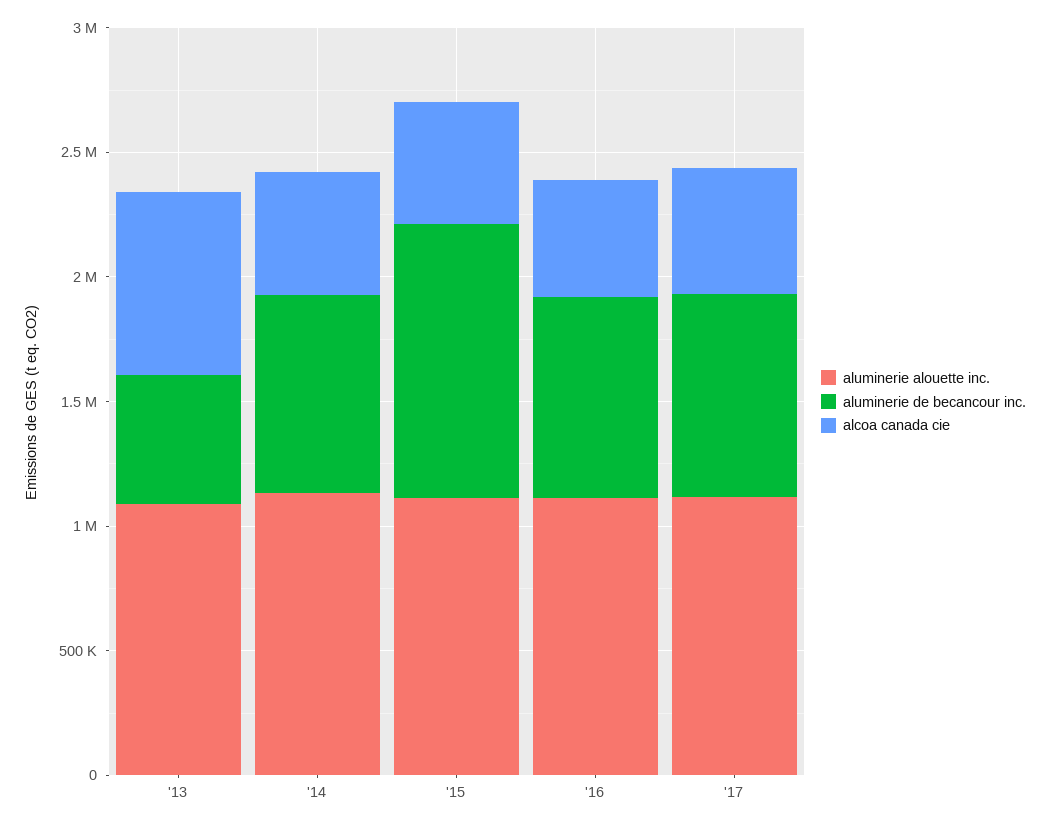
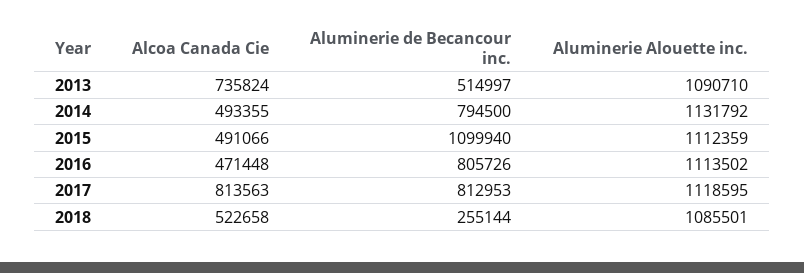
alcoa canada cie, '17: 500000 -> 813563
alcoa canada cie, 2018: none -> 522658
aluminerie de becancour inc., 2018: none -> 255144
aluminerie alouette inc., 2018: none -> 1085501

